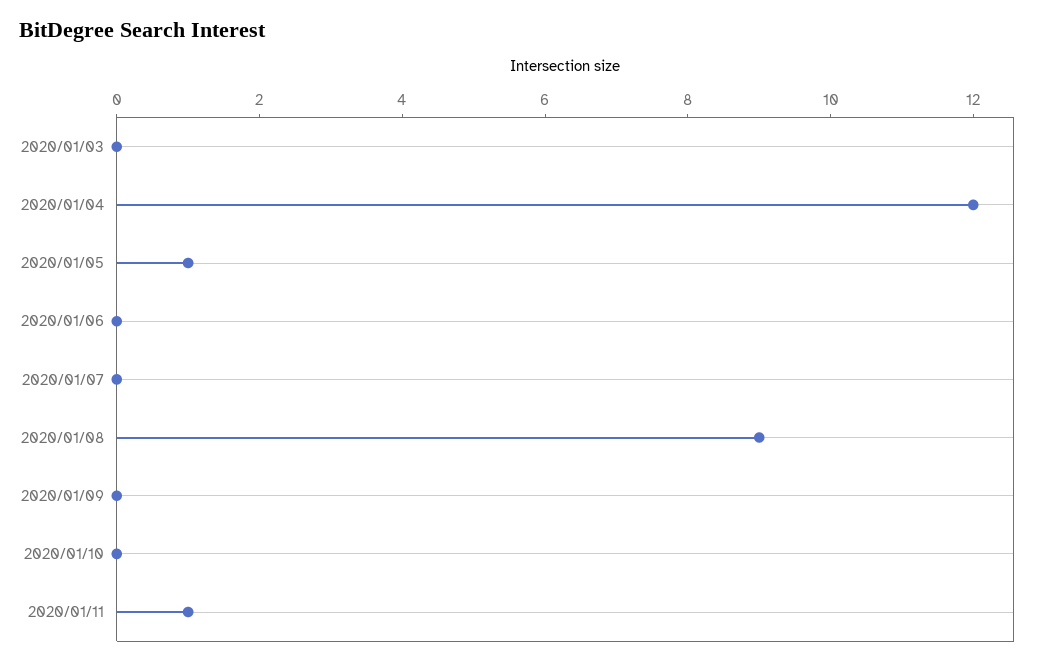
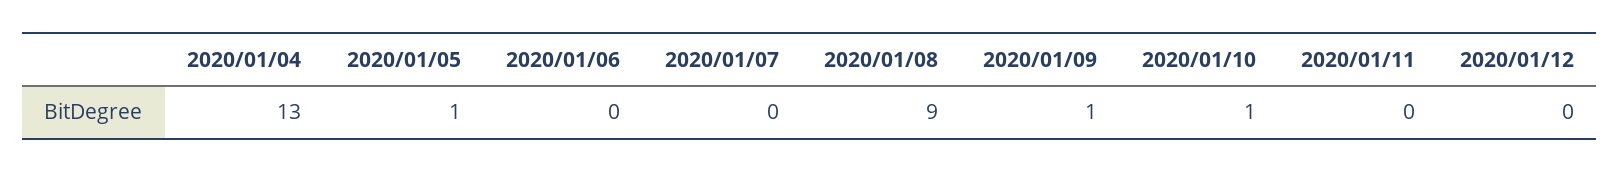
2020/01/03: 0 -> none
2020/01/04: 12 -> 13
2020/01/09: 0 -> 1
2020/01/10: 0 -> 1
2020/01/11: 1 -> 0
2020/01/12: none -> 0

